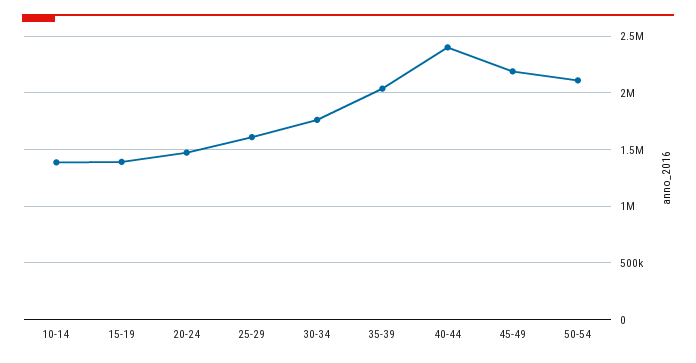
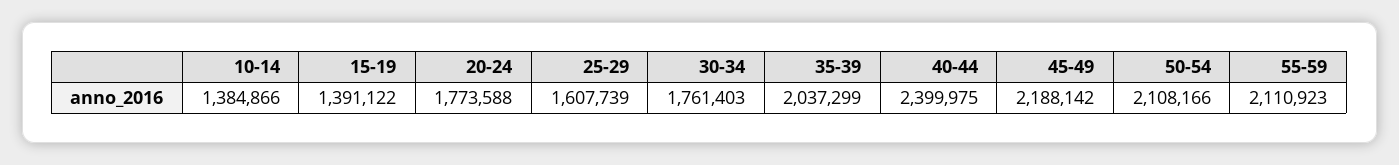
20-24: 1500000 -> 1773588
55-59: none -> 2110923

